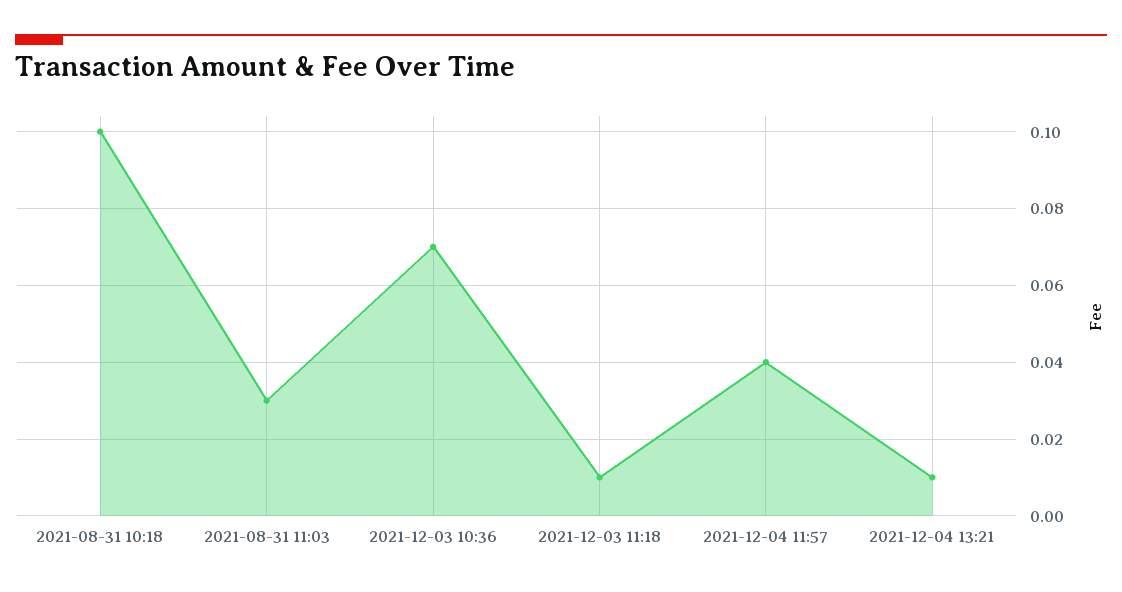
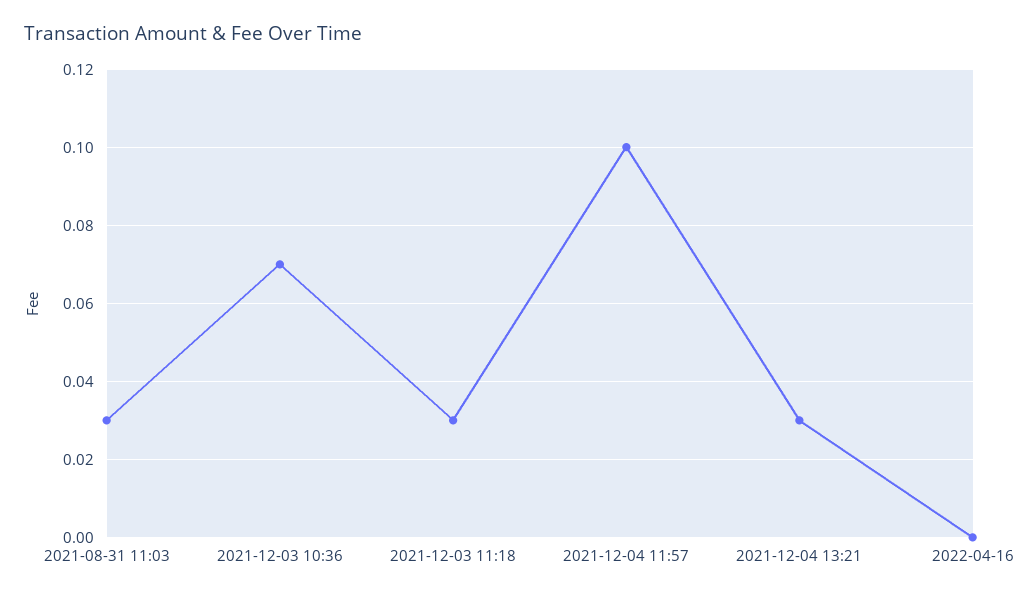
2021-08-31 10:18: 0.1 -> none
2021-12-03 11:18: 0.01 -> 0.03
2021-12-04 11:57: 0.04 -> 0.1
2021-12-04 13:21: 0.01 -> 0.03
2022-04-16: none -> 0

